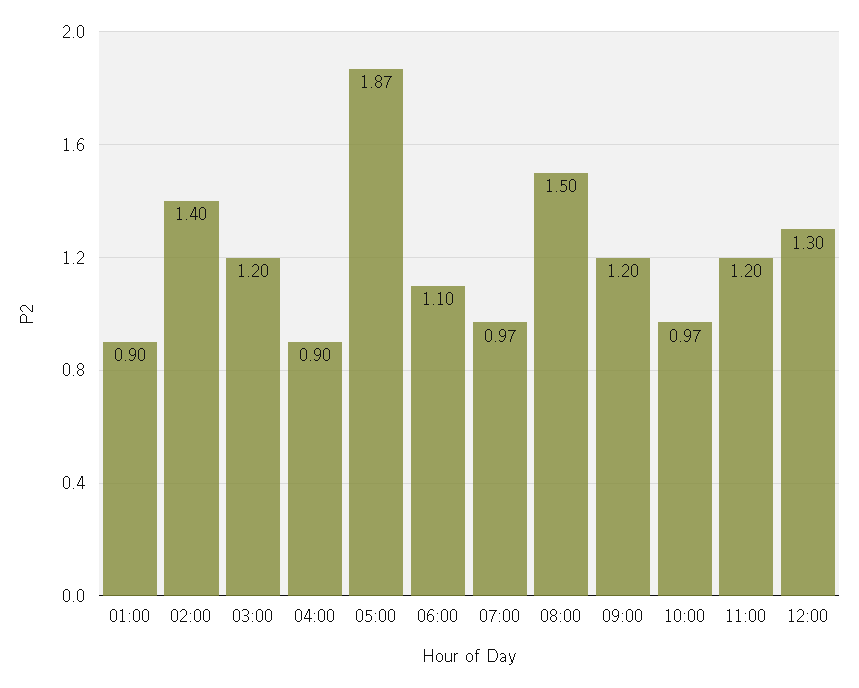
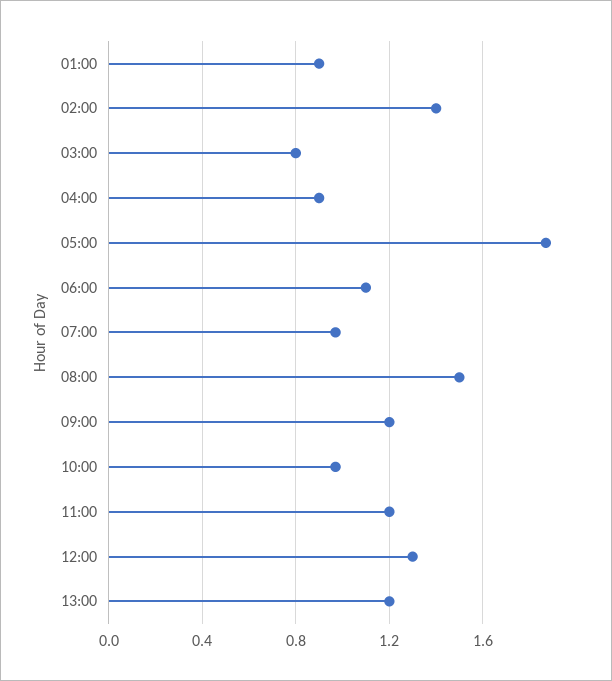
03:00: 1.2 -> 0.8
13:00: none -> 1.2

